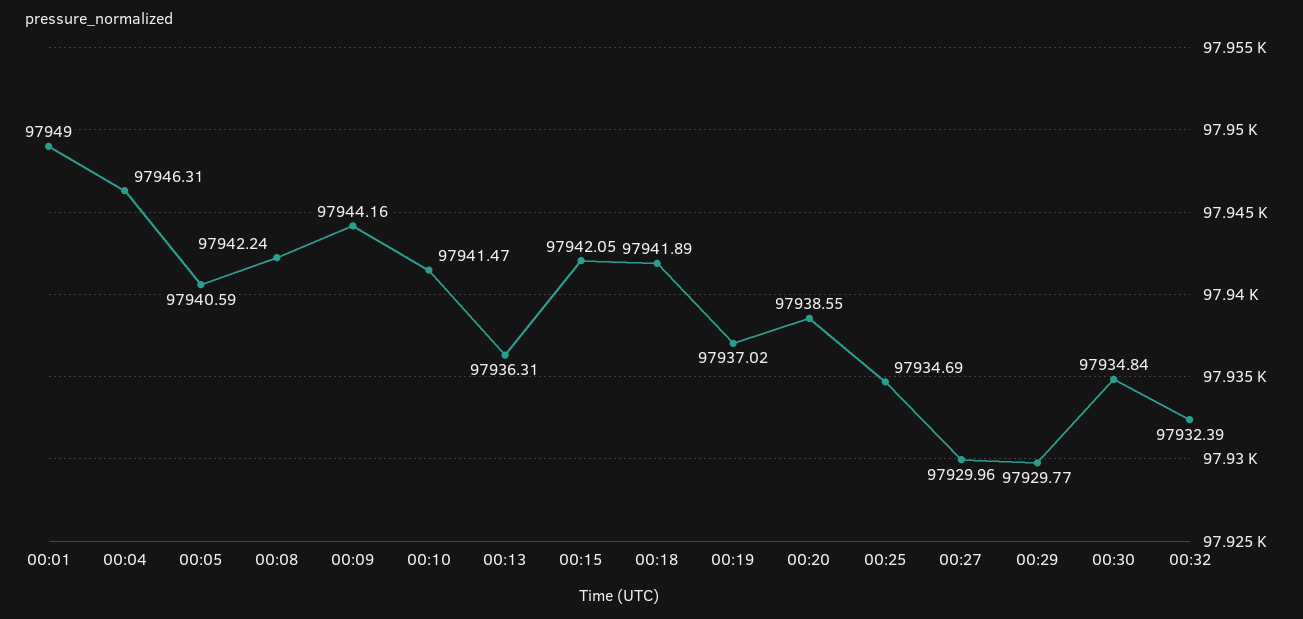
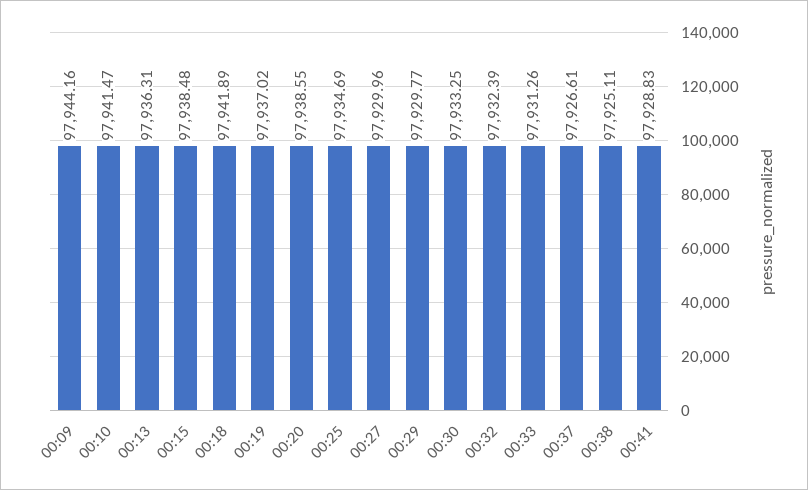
00:01: 97949 -> none
00:04: 97946.31 -> none
00:05: 97940.59 -> none
00:08: 97942.24 -> none
00:15: 97942.05 -> 97938.48
00:30: 97934.84 -> 97933.25
00:33: none -> 97931.26
00:37: none -> 97926.61
00:38: none -> 97925.11
00:41: none -> 97928.83

